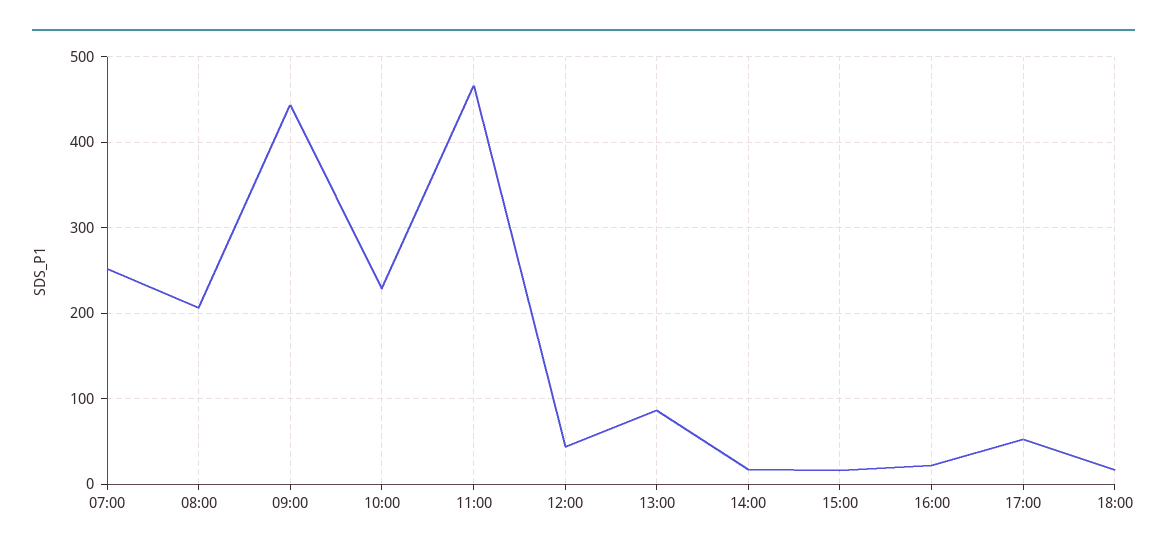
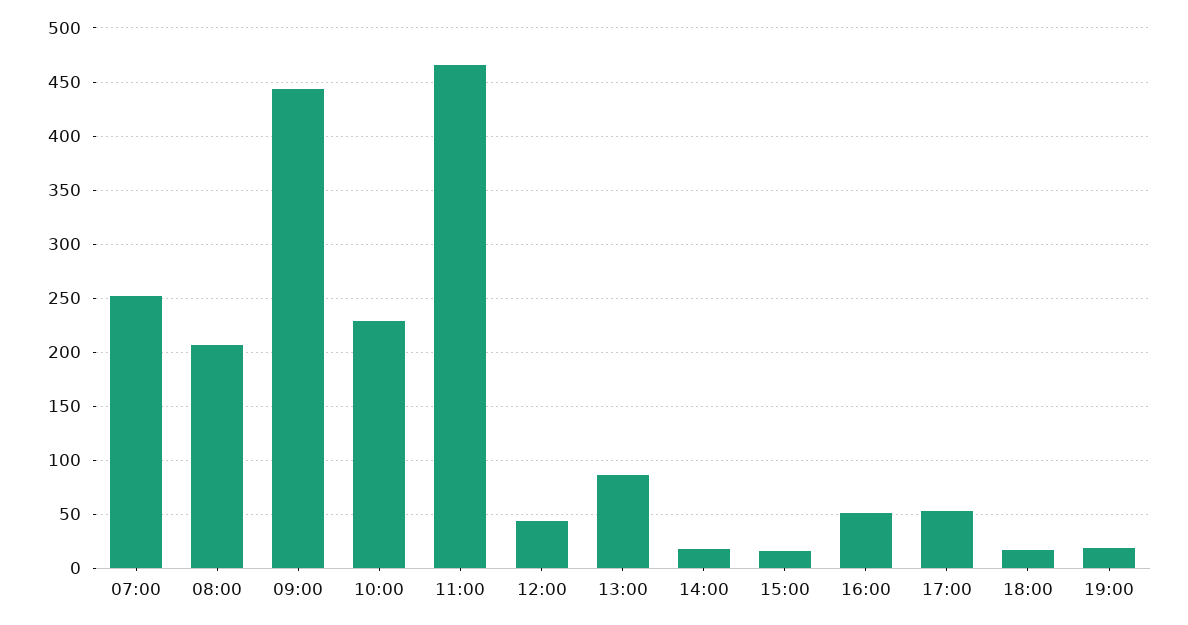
16:00: 20 -> 50
19:00: none -> 20

